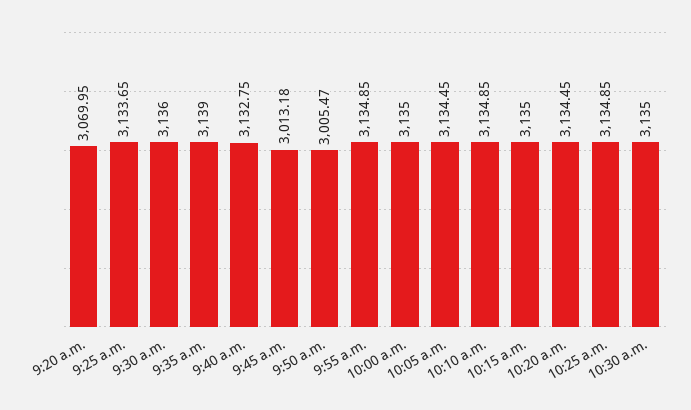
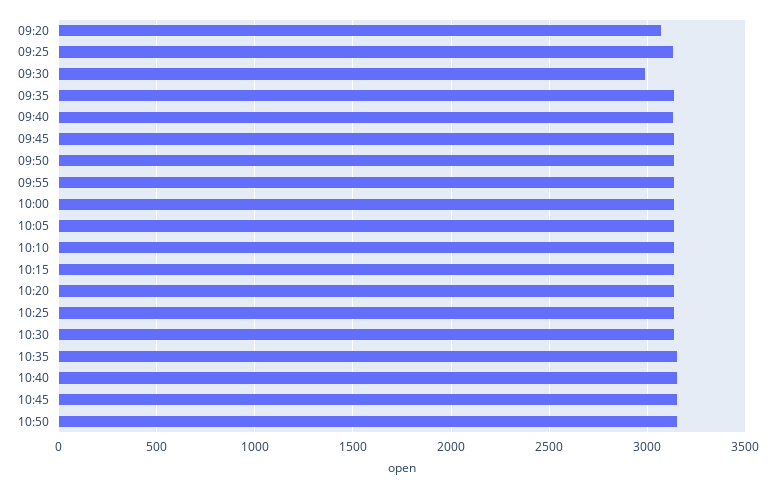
9:30 a.m.: 3136 -> 3000
9:45 a.m.: 3013.18 -> 3150
9:50 a.m.: 3005.47 -> 3150
10:35: none -> 3150
10:40: none -> 3150
10:45: none -> 3150
10:50: none -> 3150

